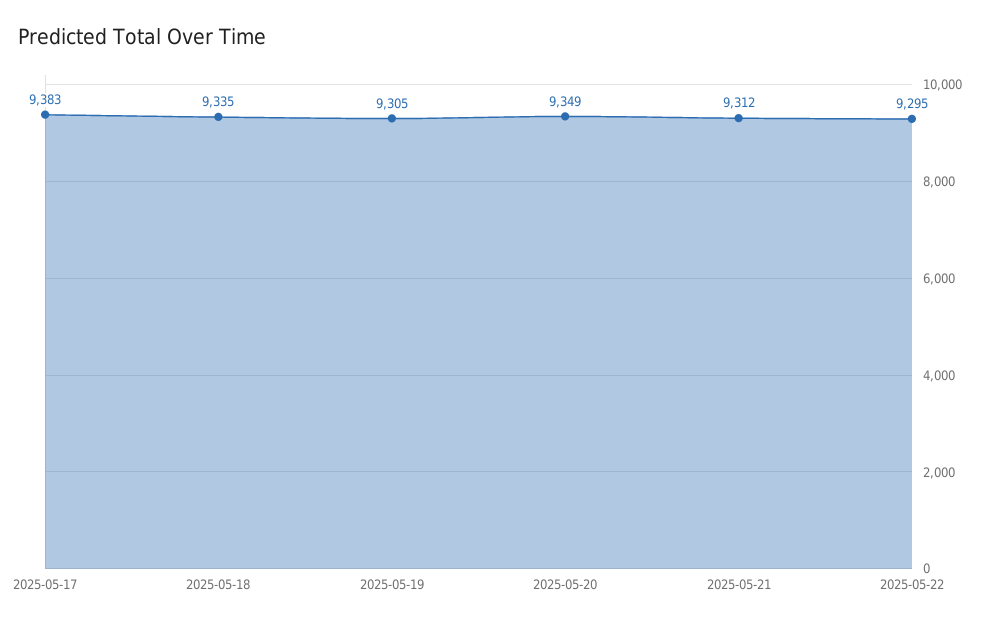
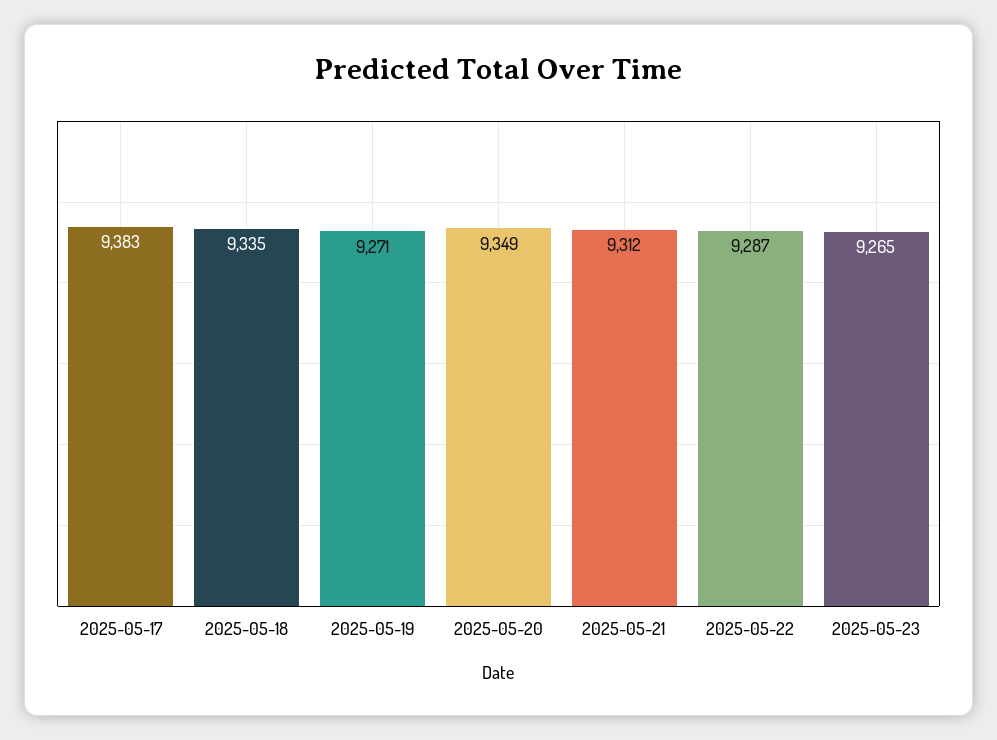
2025-05-19: 9305 -> 9271
2025-05-22: 9295 -> 9287
2025-05-23: none -> 9265

